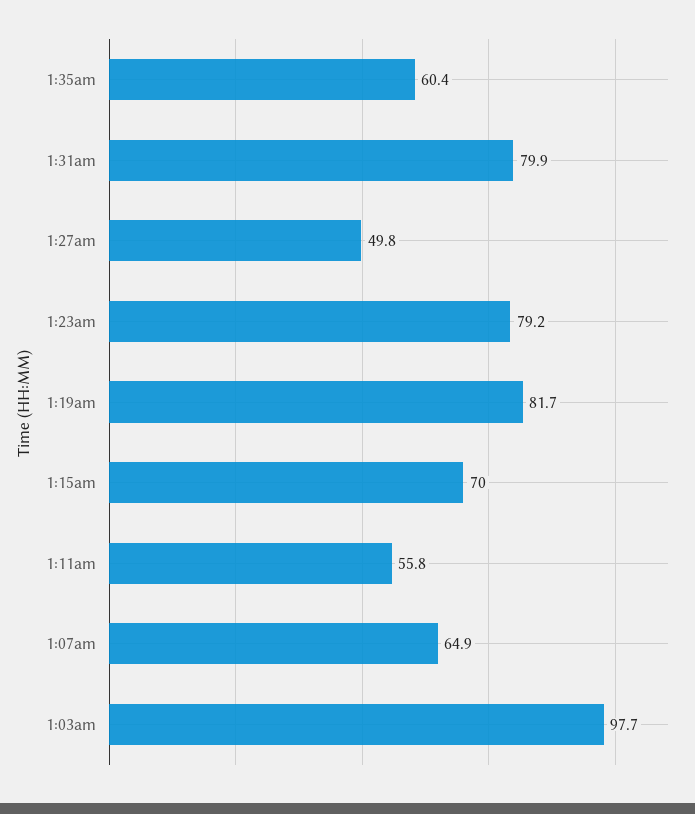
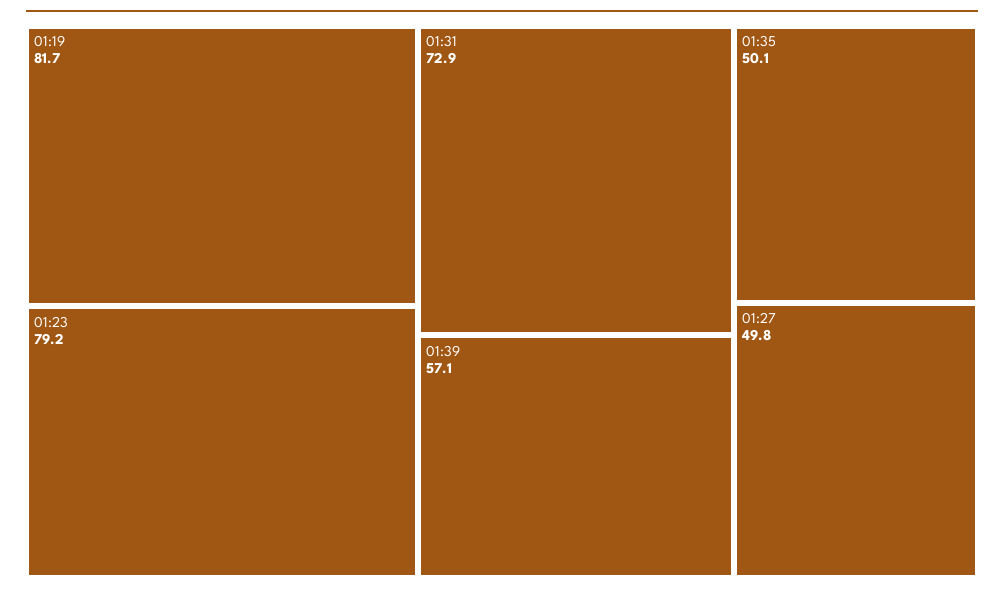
1:35am: 60.4 -> 50.1
1:31am: 79.9 -> 72.9
1:15am: 70 -> none
1:11am: 55.8 -> none
1:07am: 64.9 -> none
1:03am: 97.7 -> none
01:39: none -> 57.1

